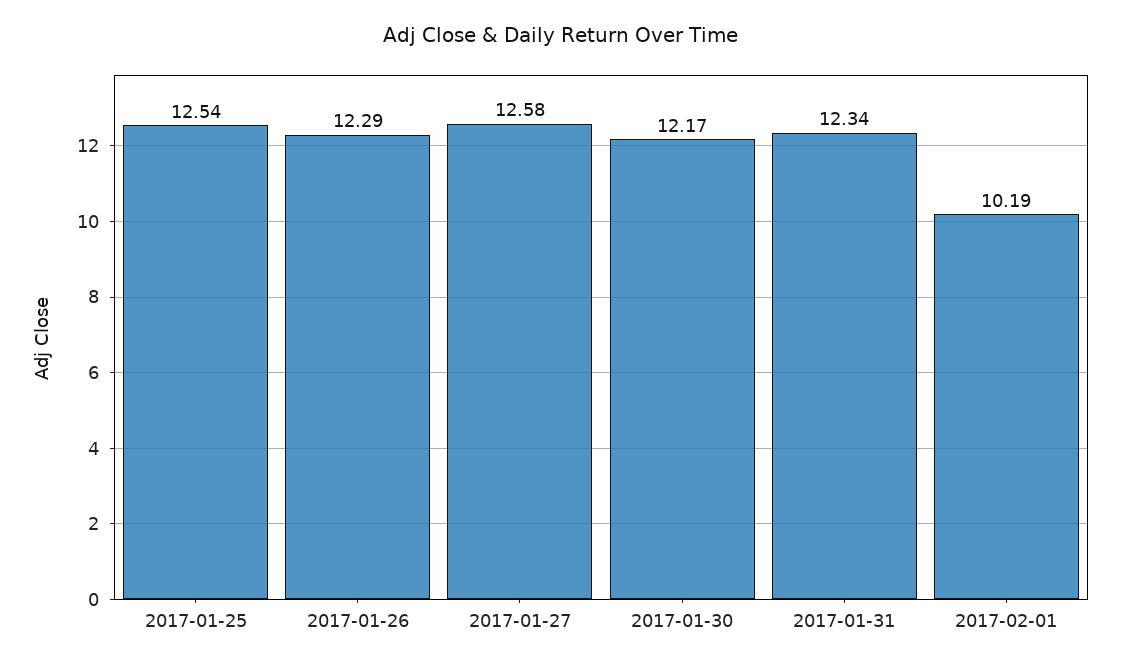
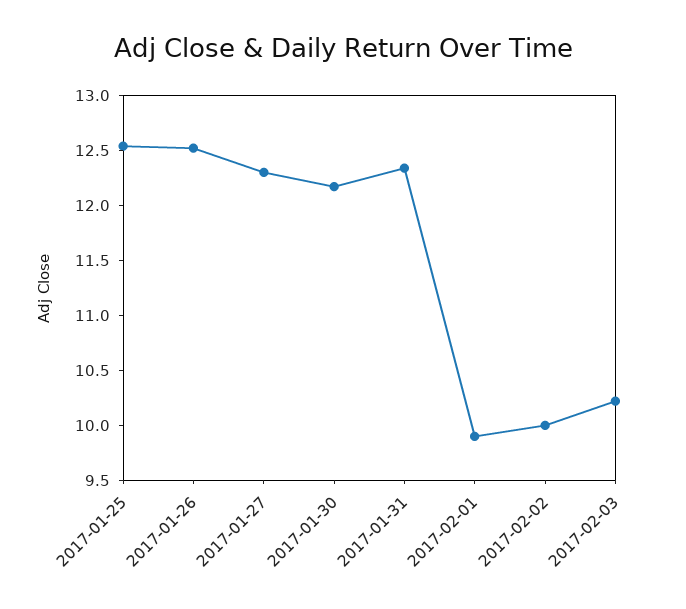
2017-01-26: 12.29 -> 12.5
2017-01-27: 12.58 -> 12.3
2017-02-01: 10.19 -> 9.9
2017-02-02: none -> 10
2017-02-03: none -> 10.2

